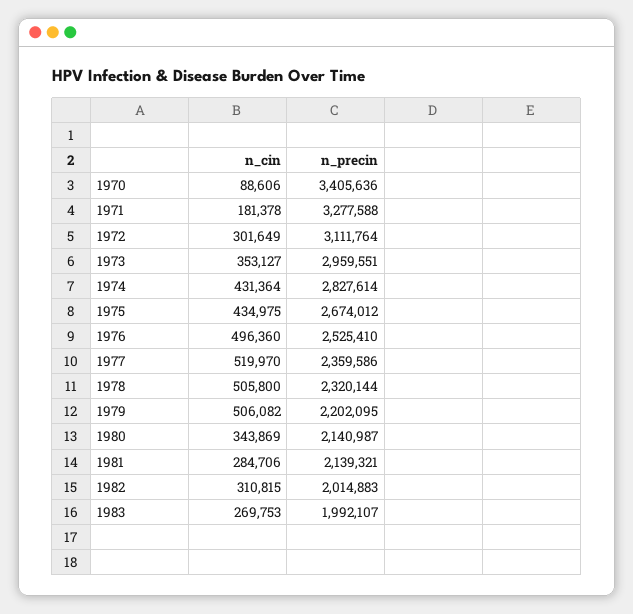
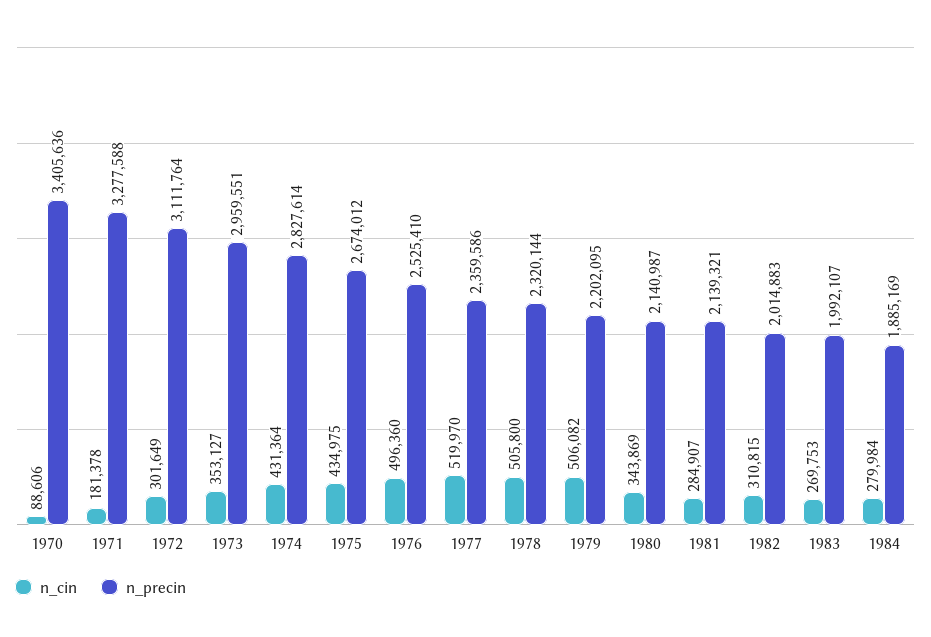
n_cin, 1981: 284706 -> 284907
n_cin, 1984: none -> 279984
n_precin, 1984: none -> 1885169

